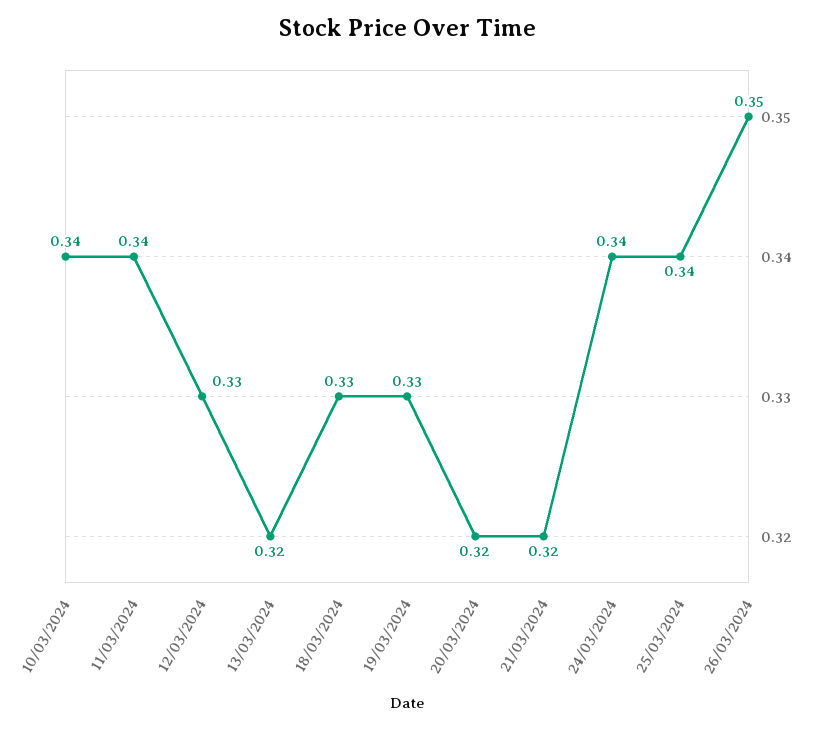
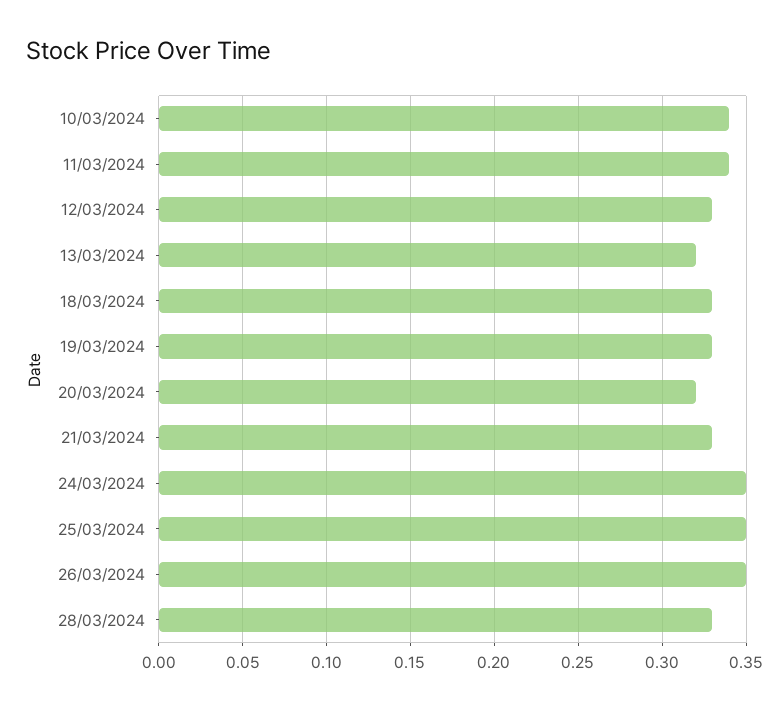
21/03/2024: 0.32 -> 0.33
24/03/2024: 0.34 -> 0.35
25/03/2024: 0.34 -> 0.35
28/03/2024: none -> 0.33

